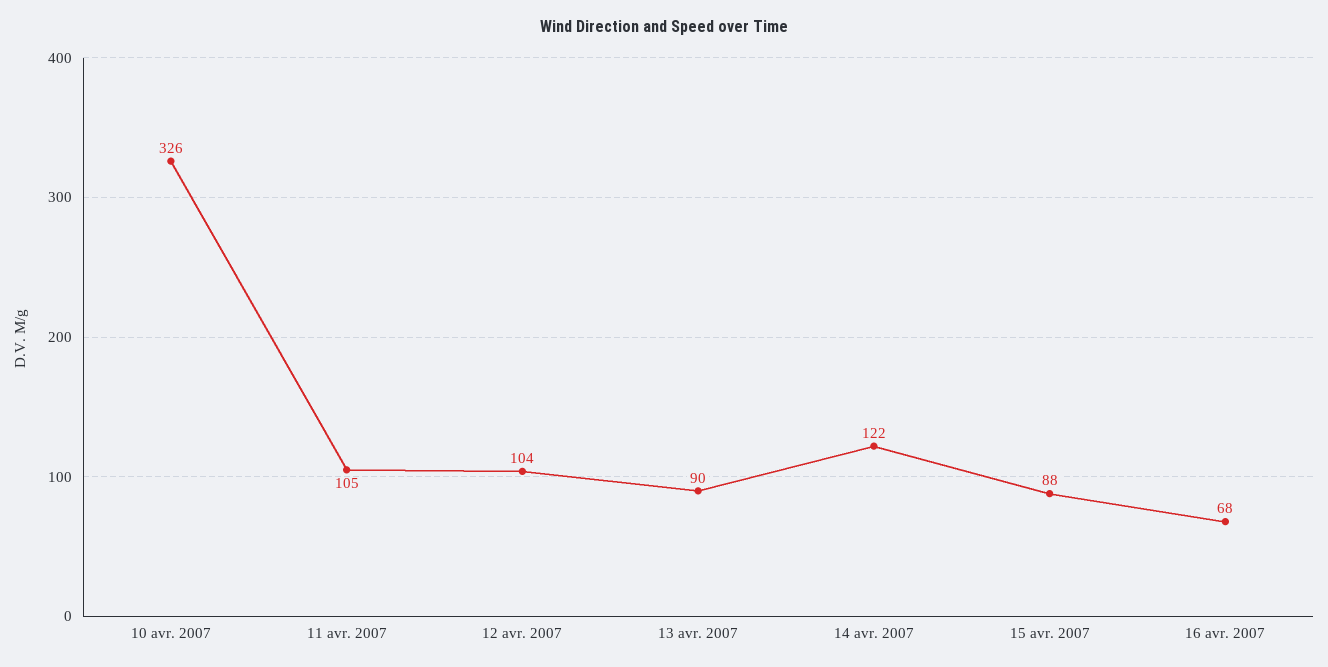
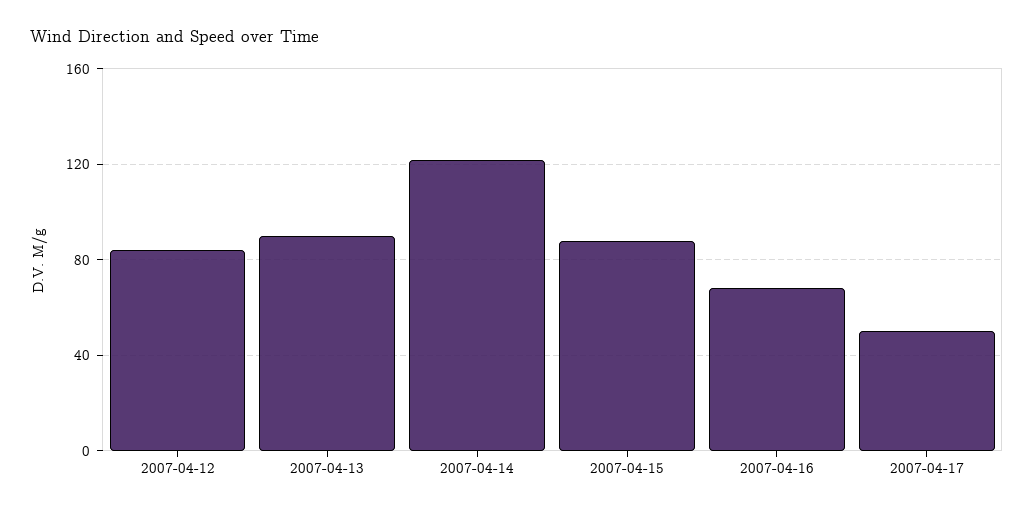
10 avr. 2007: 326 -> none
11 avr. 2007: 105 -> none
12 avr. 2007: 104 -> 85
2007-04-17: none -> 50

